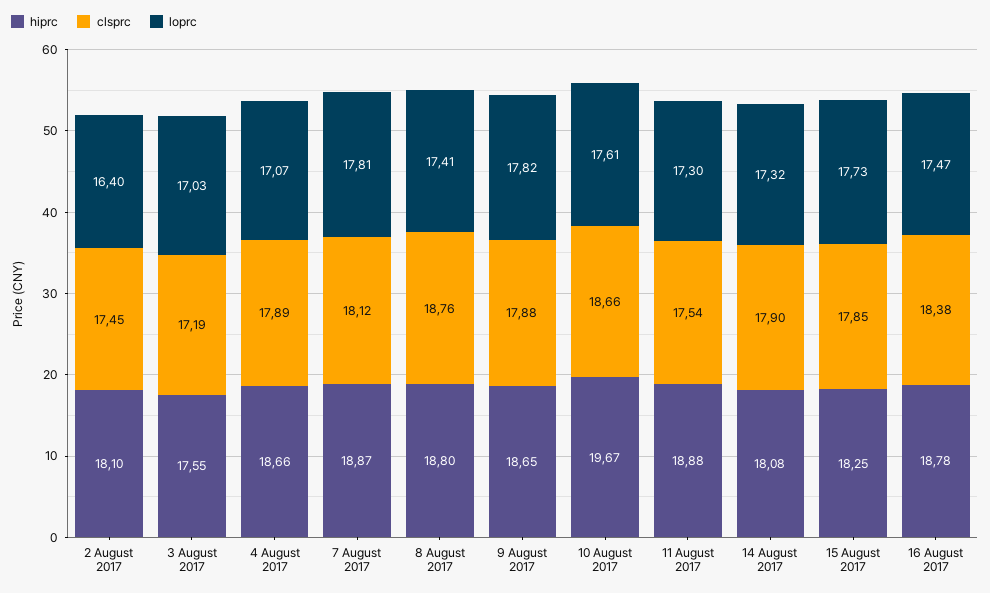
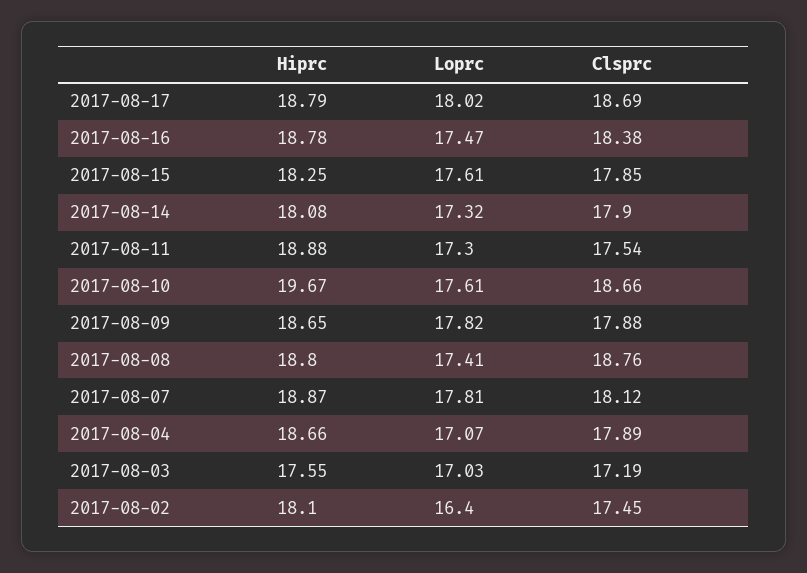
loprc, 15 August 2017: 17.73 -> 17.61
hiprc, 2017-08-17: none -> 18.79
loprc, 2017-08-17: none -> 18.02
clsprc, 2017-08-17: none -> 18.69

